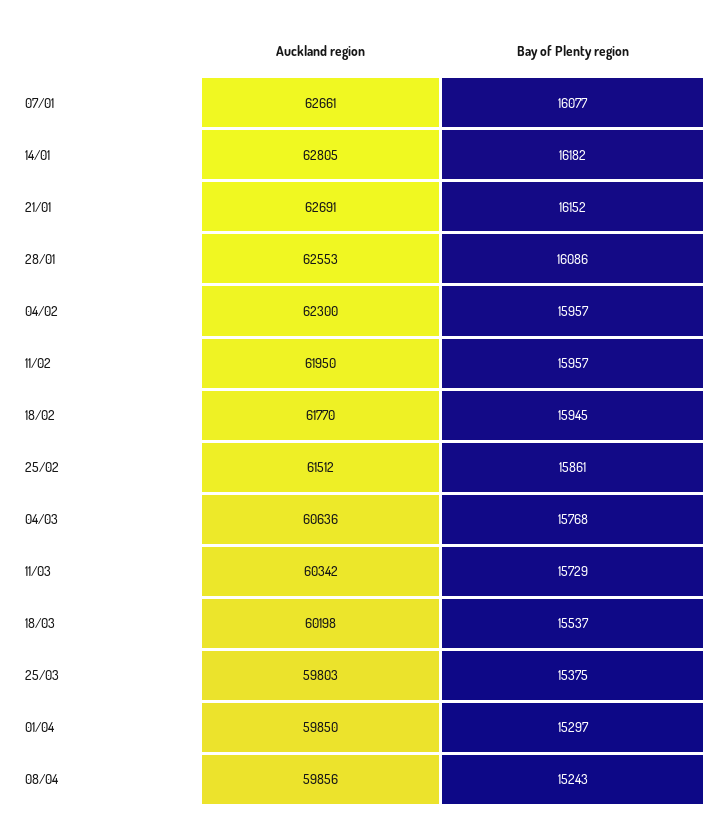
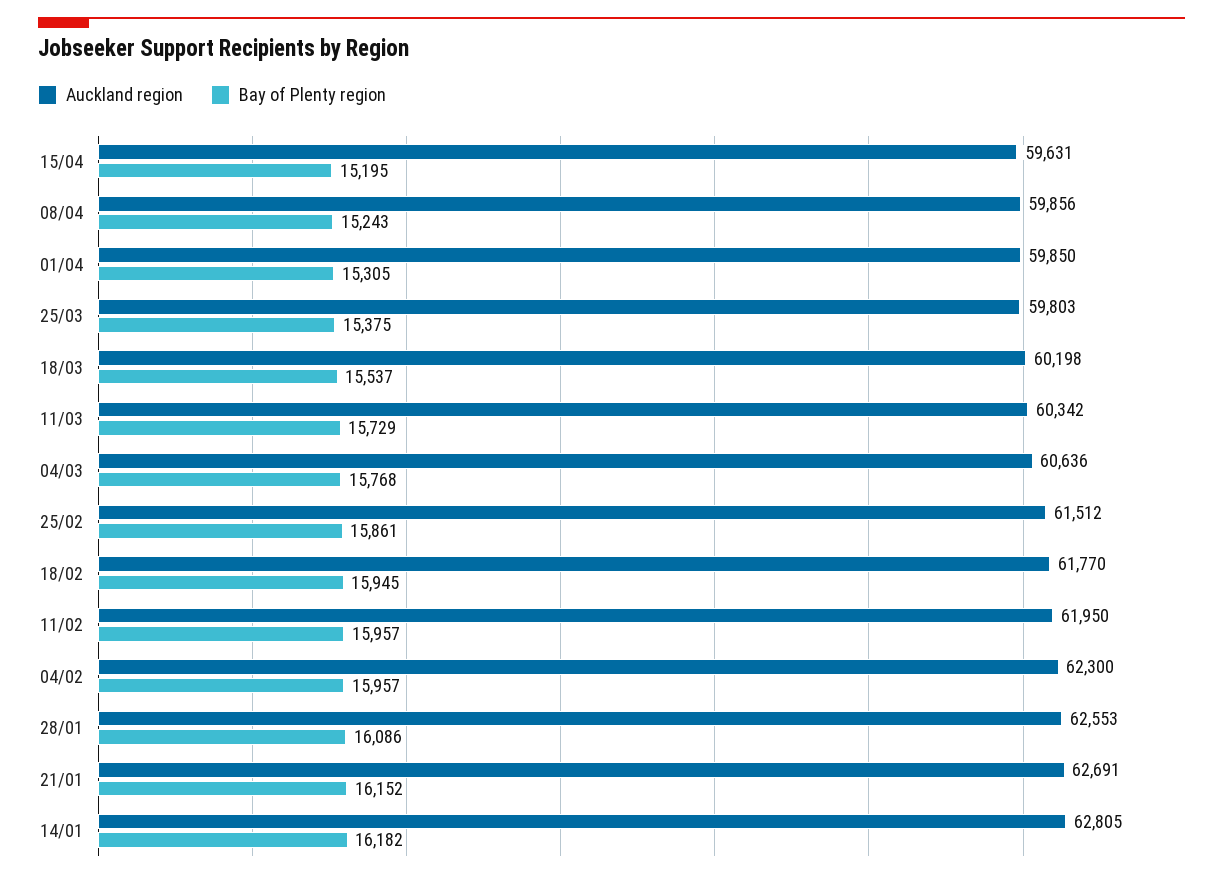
Auckland region, 07/01: 62661 -> none
Bay of Plenty region, 07/01: 16077 -> none
Bay of Plenty region, 01/04: 15297 -> 15305
Auckland region, 15/04: none -> 59631
Bay of Plenty region, 15/04: none -> 15195

